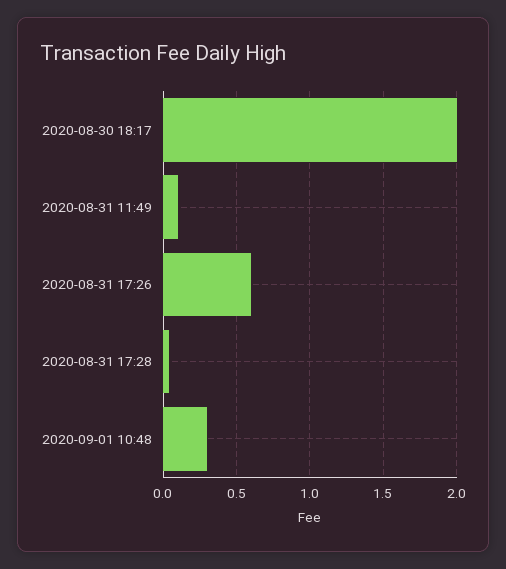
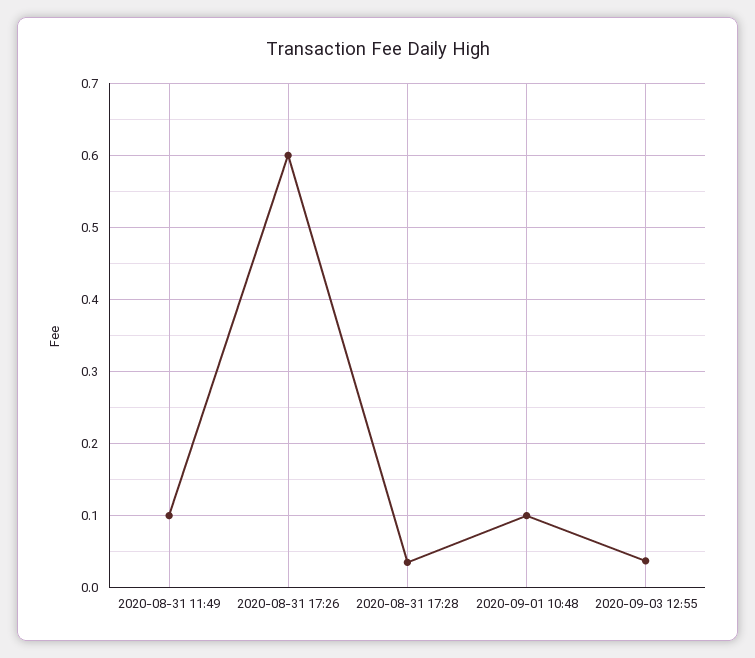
2020-08-30 18:17: 2 -> none
2020-09-01 10:48: 0.3 -> 0.1
2020-09-03 12:55: none -> 0.04

